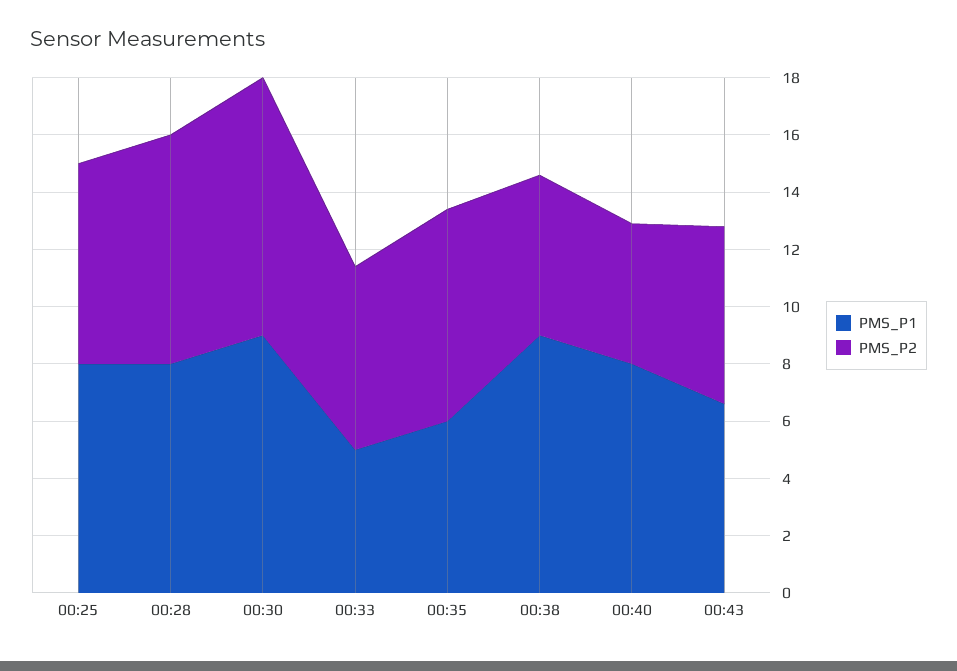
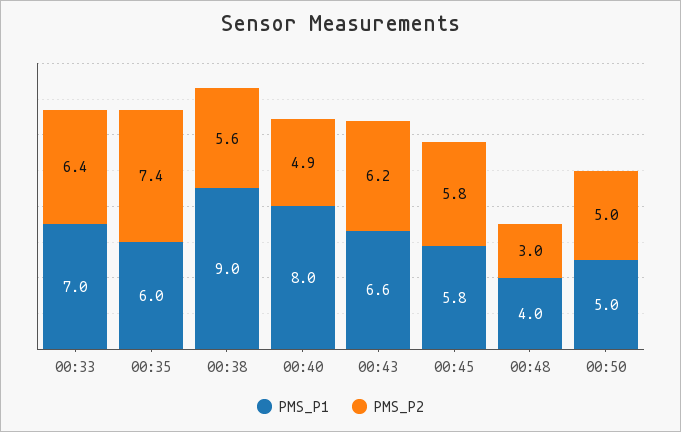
PMS_P1, 00:25: 8 -> none
PMS_P2, 00:25: 7 -> none
PMS_P1, 00:28: 8 -> none
PMS_P2, 00:28: 8 -> none
PMS_P1, 00:30: 9 -> none
PMS_P2, 00:30: 9 -> none
PMS_P1, 00:33: 5 -> 7
PMS_P1, 00:45: none -> 5.8
PMS_P2, 00:45: none -> 5.8
PMS_P1, 00:48: none -> 4
PMS_P2, 00:48: none -> 3
PMS_P1, 00:50: none -> 5
PMS_P2, 00:50: none -> 5

